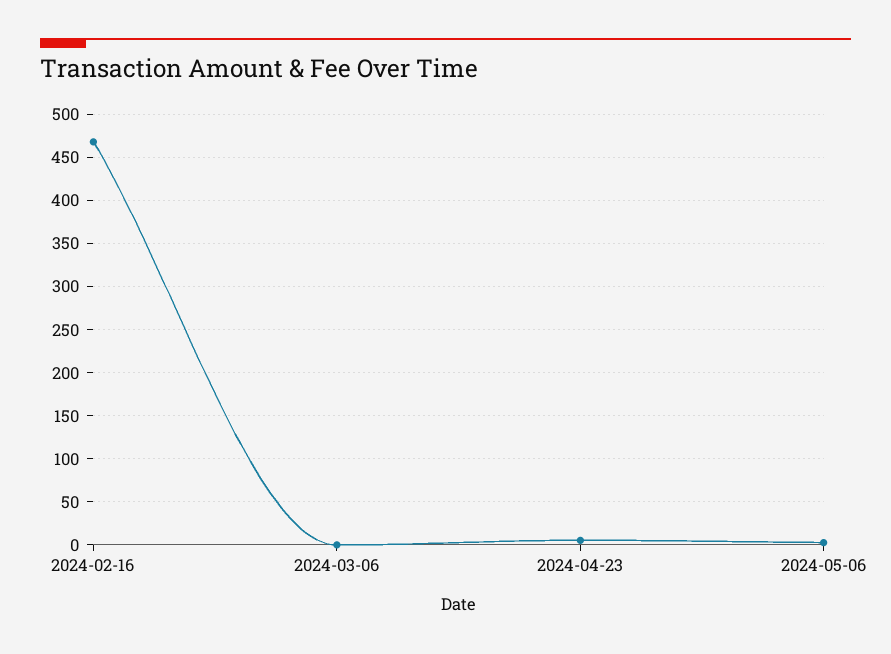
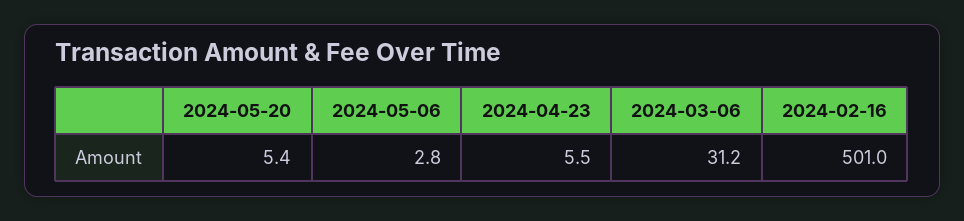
2024-02-16: 470 -> 501
2024-03-06: 0 -> 31.2
2024-05-20: none -> 5.4

